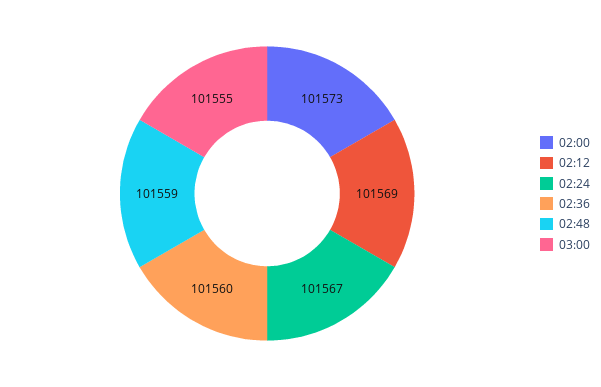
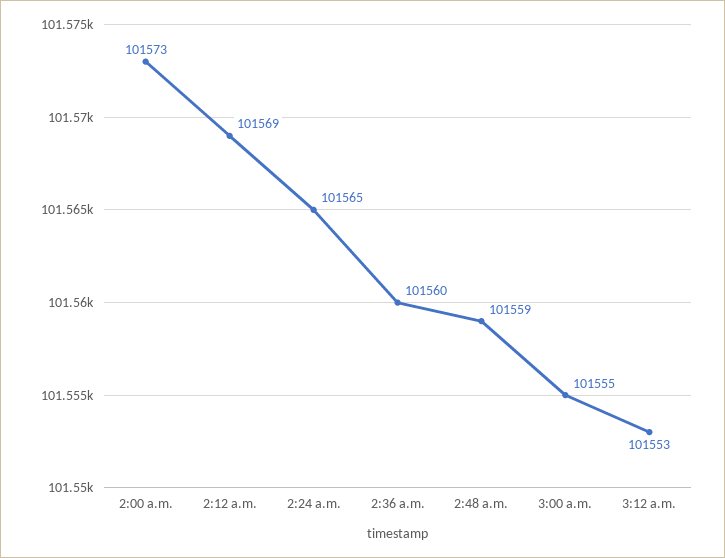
02:24: 101567 -> 101565
3:12 a.m.: none -> 101553

